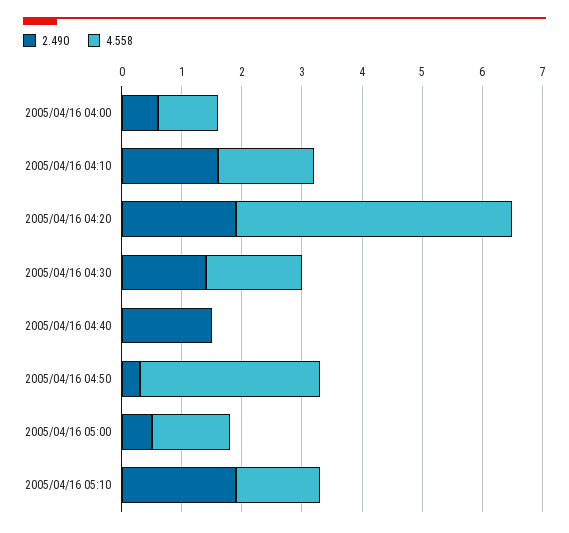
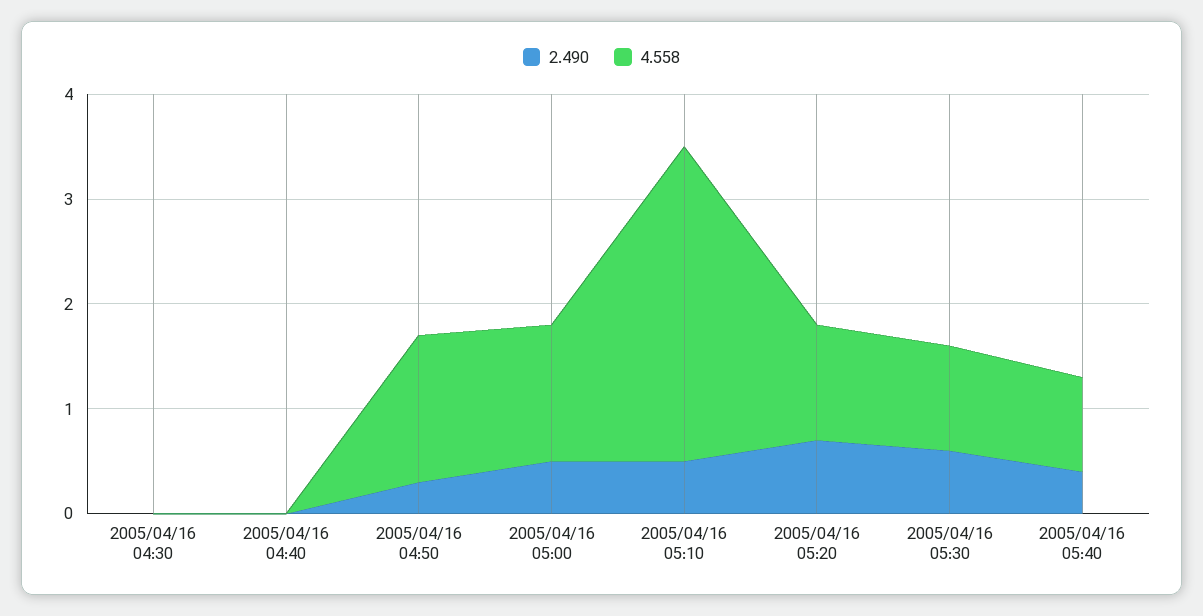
2.490, 2005/04/16 04:00: 0.5 -> none
4.558, 2005/04/16 04:00: 1 -> none
2.490, 2005/04/16 04:10: 1.5 -> none
4.558, 2005/04/16 04:10: 1.5 -> none
2.490, 2005/04/16 04:20: 2 -> none
4.558, 2005/04/16 04:20: 4.5 -> none
2.490, 2005/04/16 04:30: 1.5 -> 0
4.558, 2005/04/16 04:30: 1.5 -> 0
2.490, 2005/04/16 04:40: 1.5 -> 0
4.558, 2005/04/16 04:50: 3 -> 1.4
2.490, 2005/04/16 05:10: 2 -> 0.5
4.558, 2005/04/16 05:10: 1.5 -> 3
2.490, 2005/04/16 05:20: none -> 0.7
4.558, 2005/04/16 05:20: none -> 1.1
2.490, 2005/04/16 05:30: none -> 0.6
4.558, 2005/04/16 05:30: none -> 1
2.490, 2005/04/16 05:40: none -> 0.4
4.558, 2005/04/16 05:40: none -> 0.9

